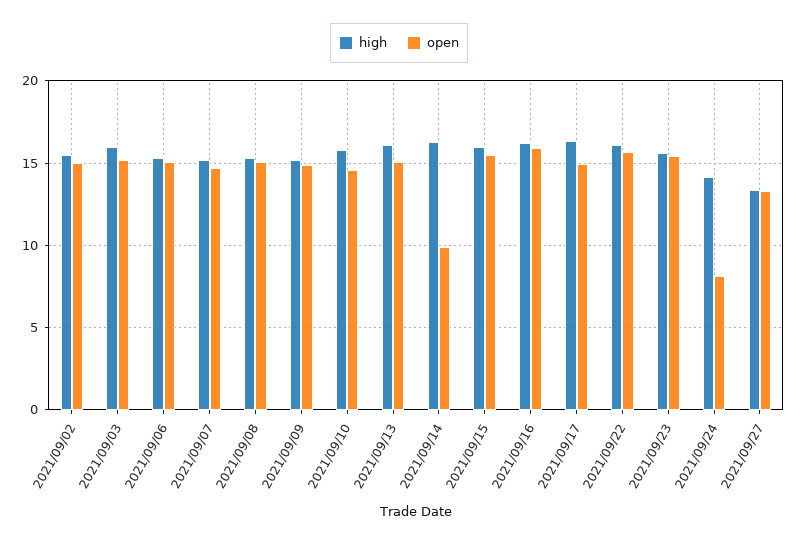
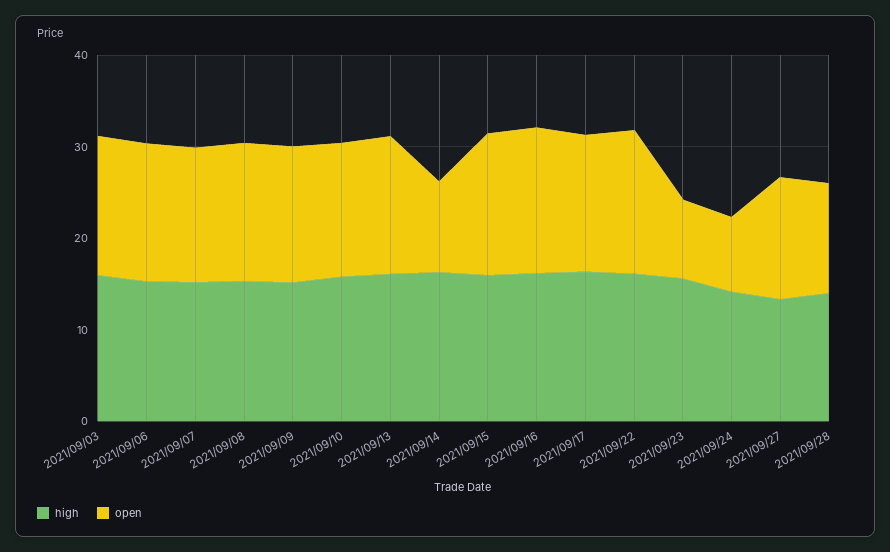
high, 2021/09/02: 15.5 -> none
open, 2021/09/02: 15 -> none
open, 2021/09/23: 15.5 -> 8
high, 2021/09/28: none -> 14
open, 2021/09/28: none -> 12

